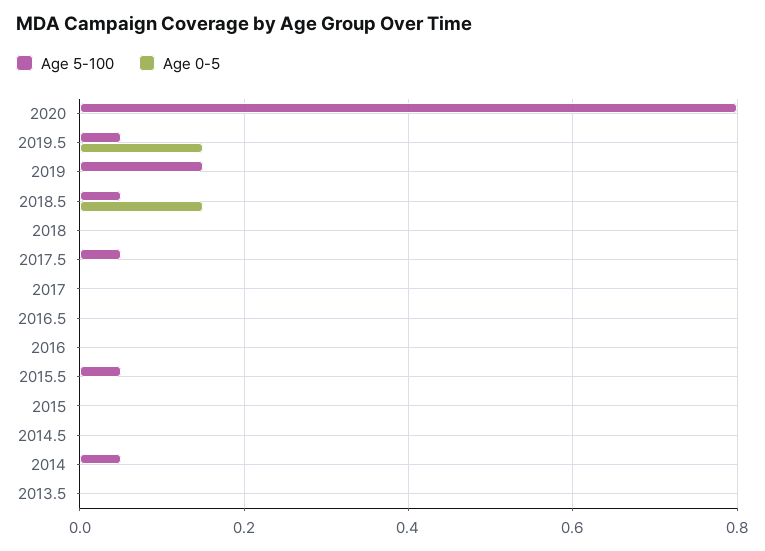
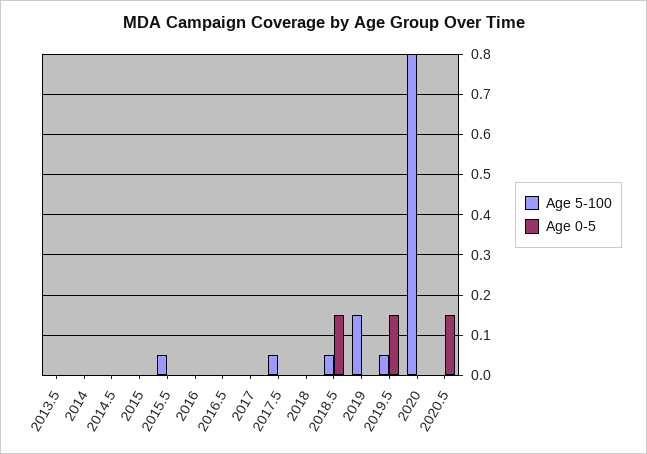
Age 5-100, 2014: 0.05 -> 0
Age 5-100, 2020.5: none -> 0
Age 0-5, 2020.5: none -> 0.15

